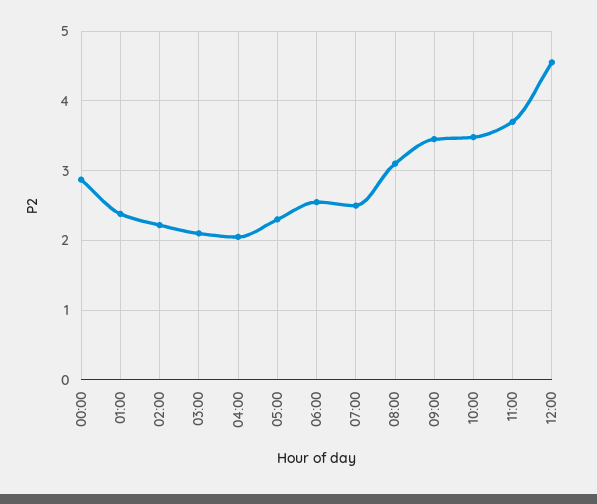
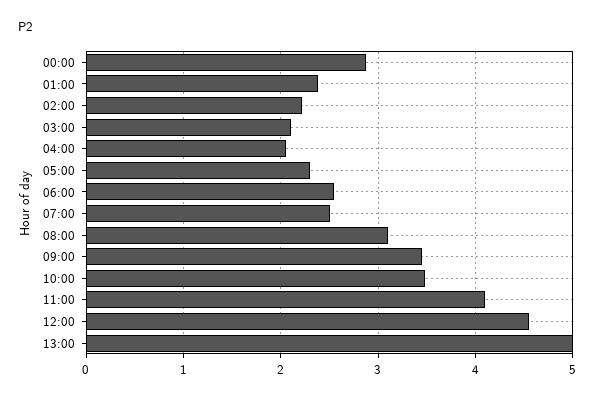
11:00: 3.7 -> 4.1
13:00: none -> 5

